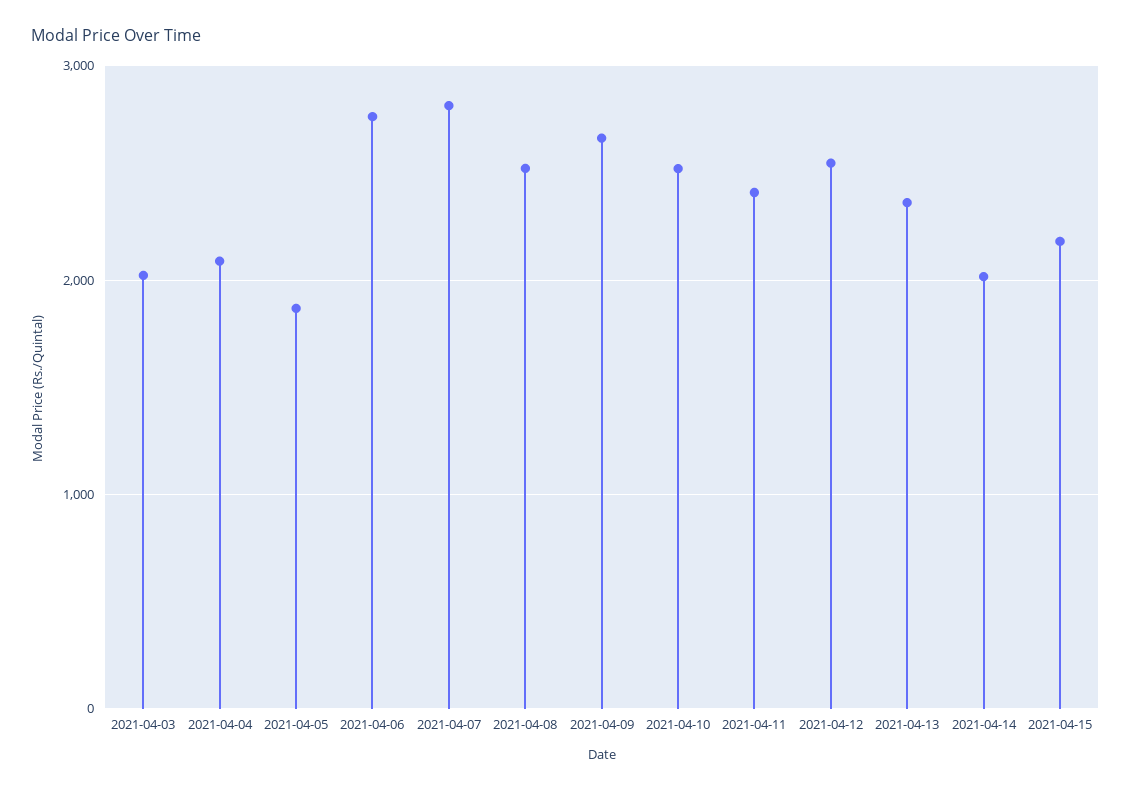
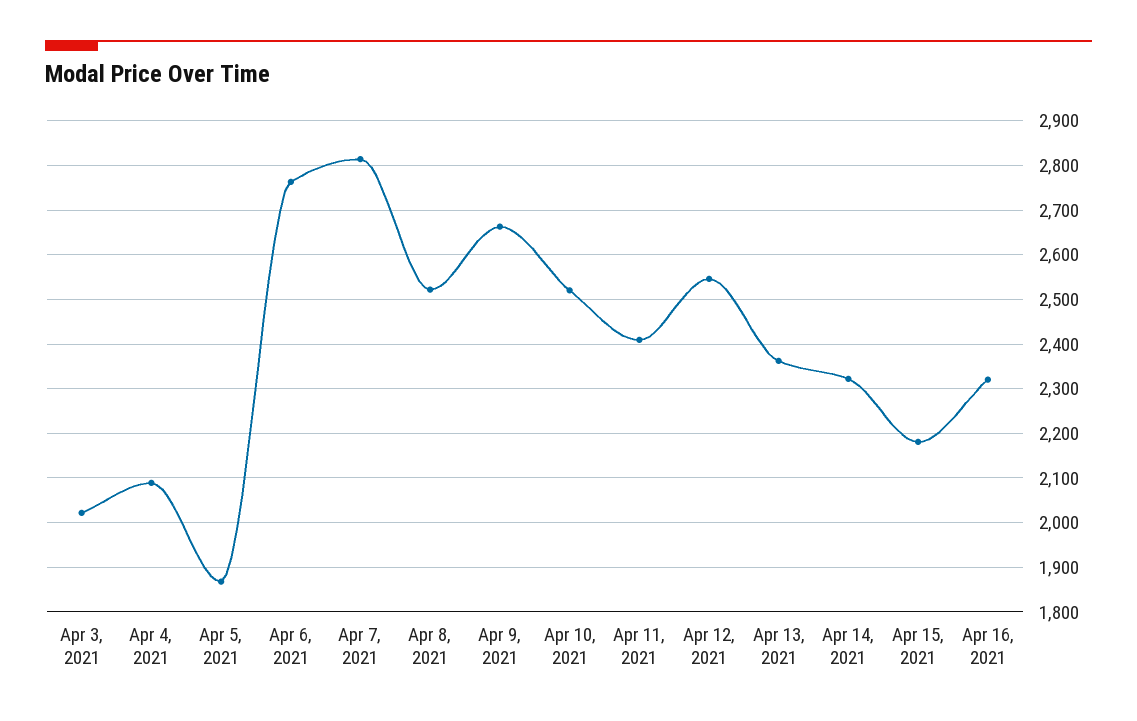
2021-04-14: 2000 -> 2320
Apr 16, 2021: none -> 2320

